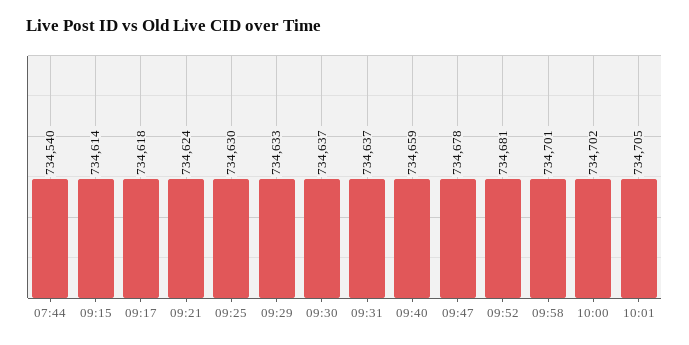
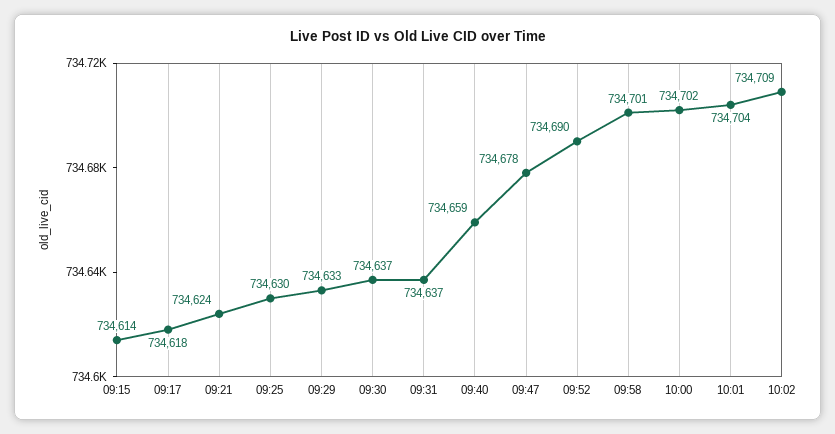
07:44: 734540 -> none
09:52: 734681 -> 734690
10:01: 734705 -> 734704
10:02: none -> 734709

